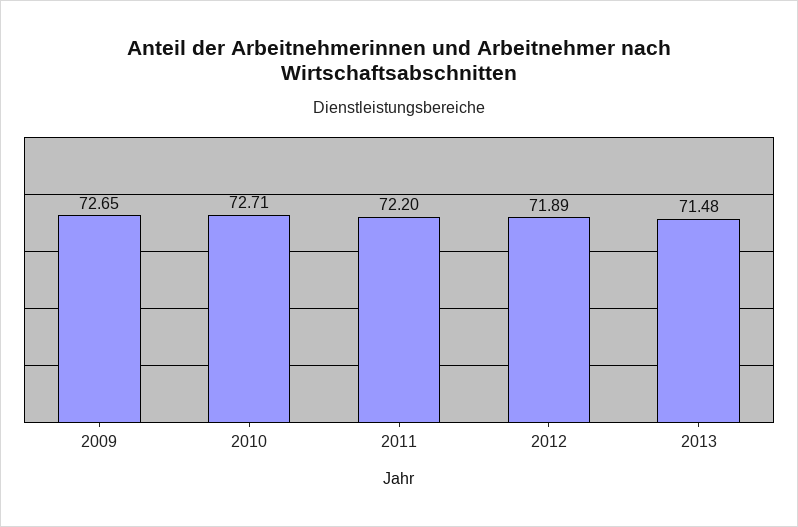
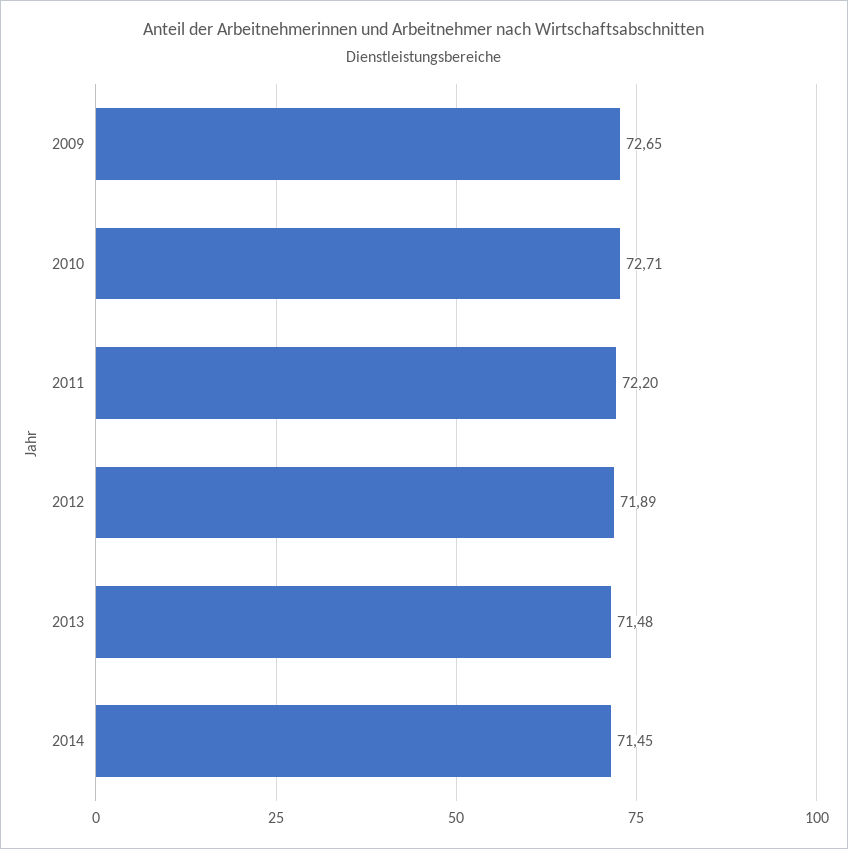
2014: none -> 71.45

